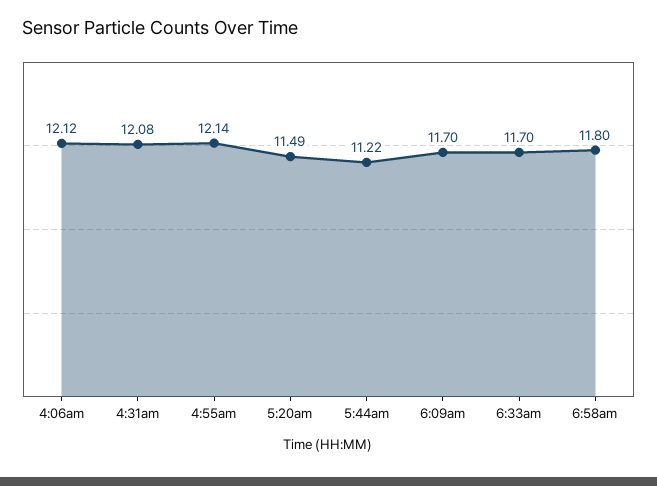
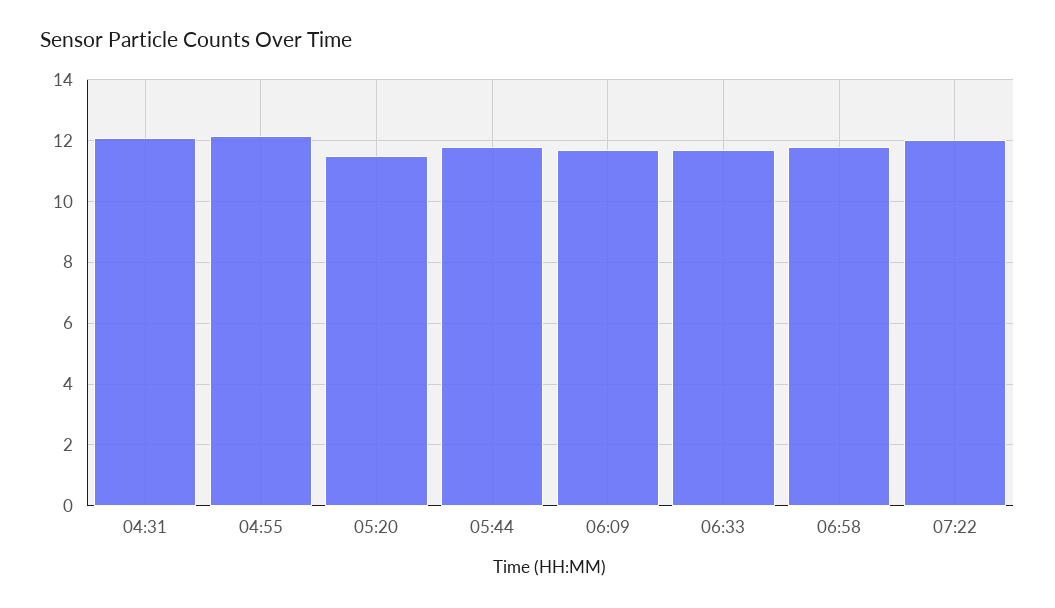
4:06am: 12.12 -> none
5:44am: 11.22 -> 11.8
07:22: none -> 12

